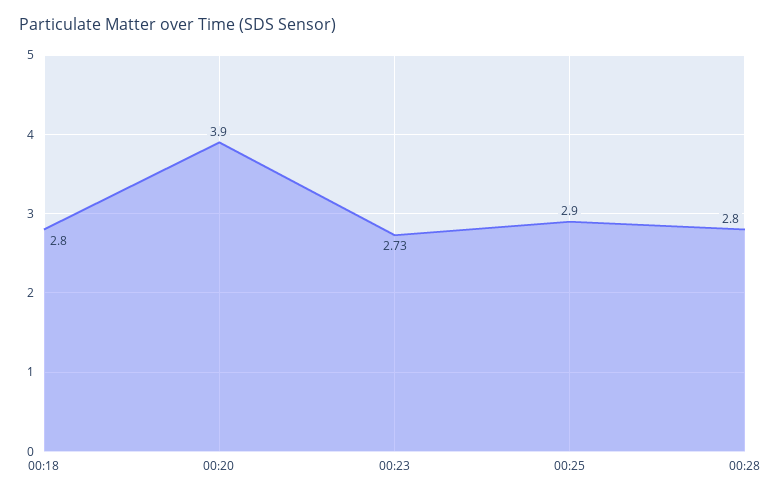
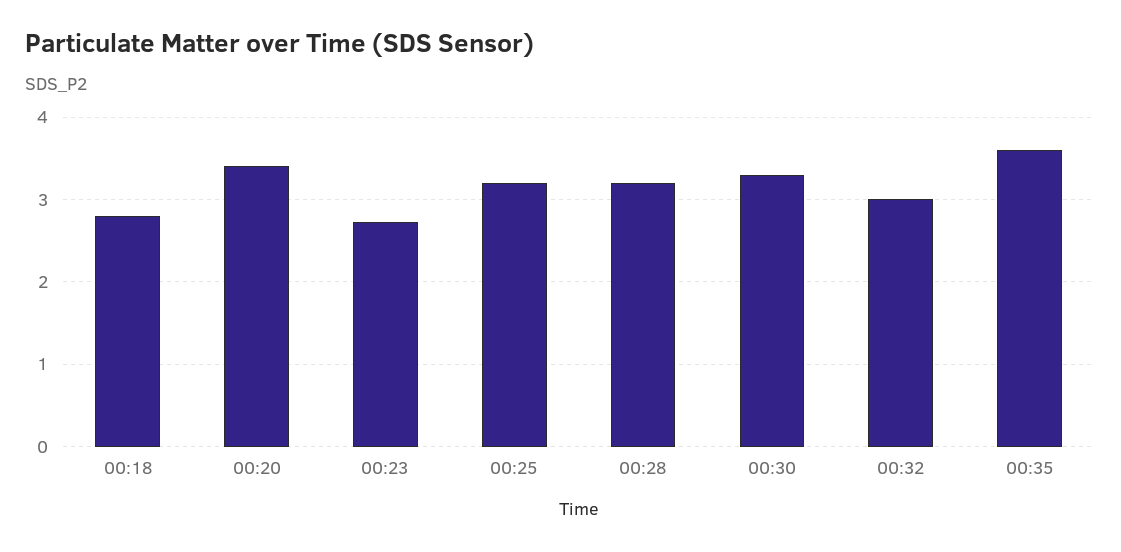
00:20: 3.9 -> 3.4
00:25: 2.9 -> 3.2
00:28: 2.8 -> 3.2
00:30: none -> 3.3
00:32: none -> 3
00:35: none -> 3.6

